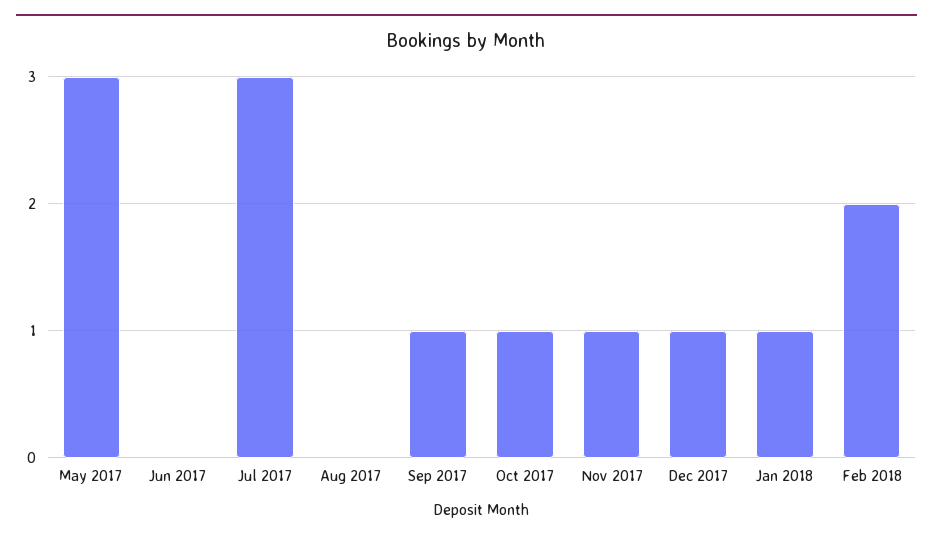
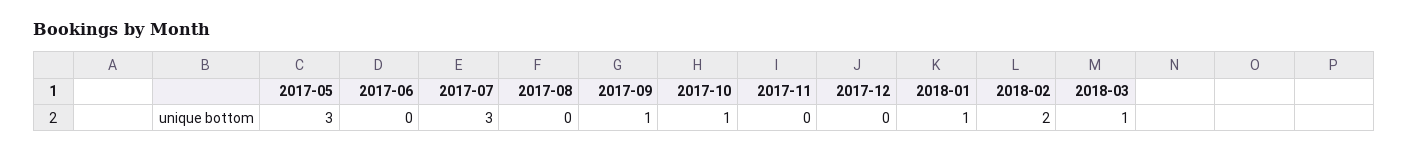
Nov 2017: 1 -> 0
Dec 2017: 1 -> 0
2018-03: none -> 1

